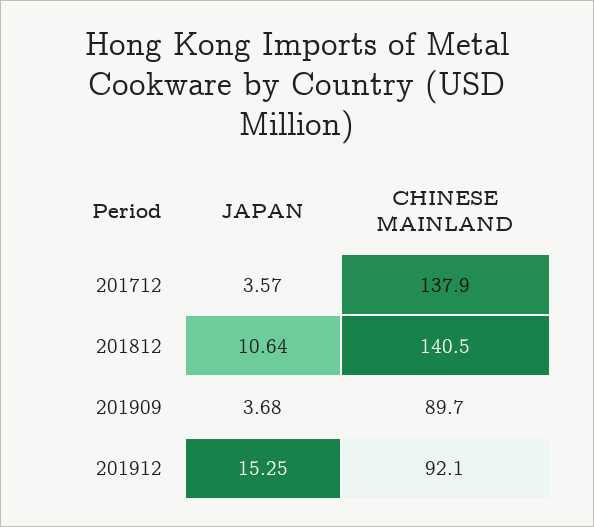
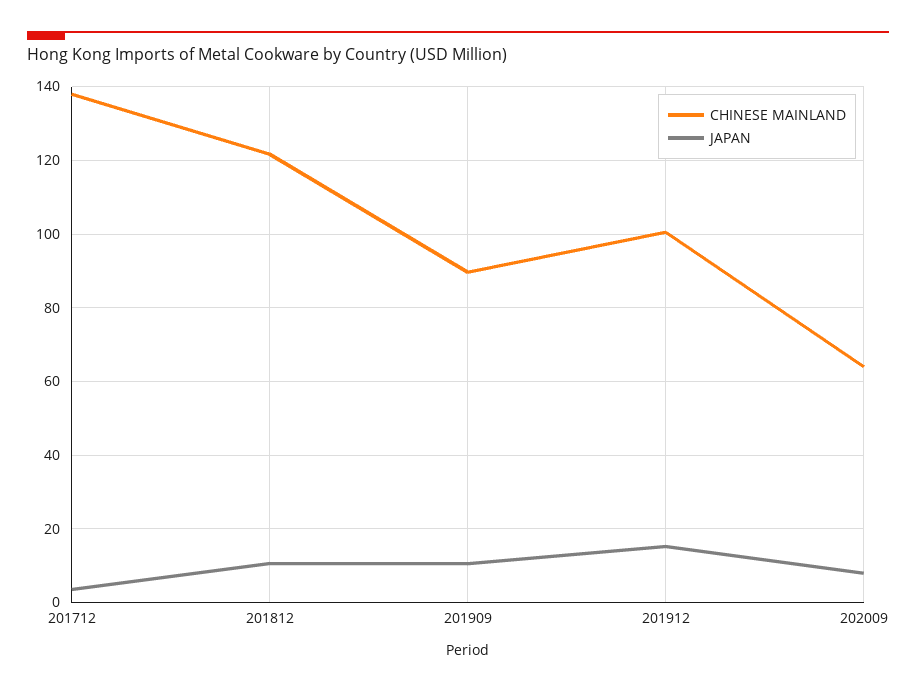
CHINESE MAINLAND, 201812: 140.5 -> 122
JAPAN, 201909: 3.68 -> 10
CHINESE MAINLAND, 201912: 92.1 -> 100
CHINESE MAINLAND, 202009: none -> 64
JAPAN, 202009: none -> 8

